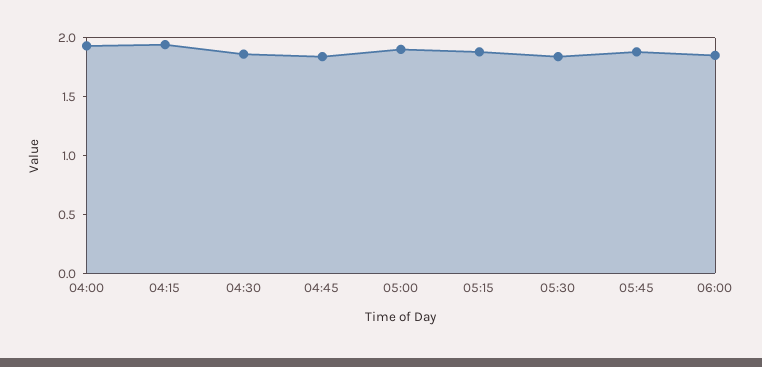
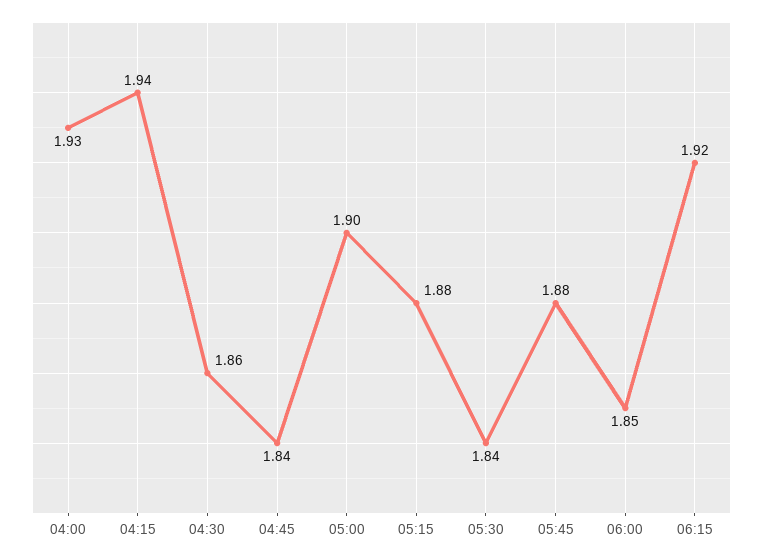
06:15: none -> 1.92

